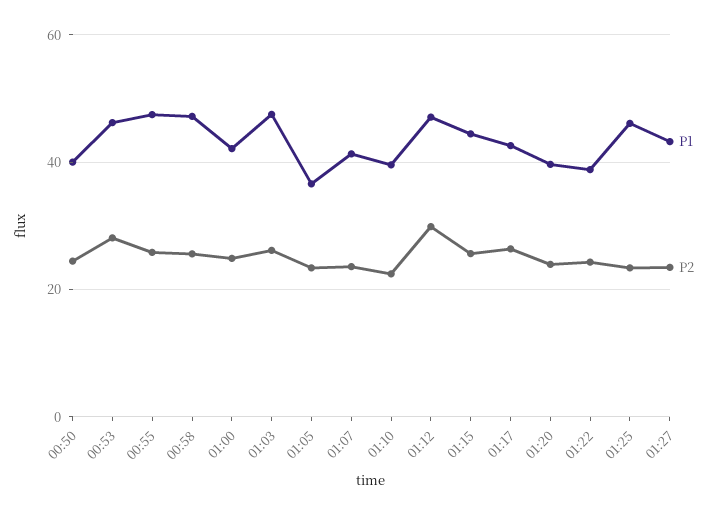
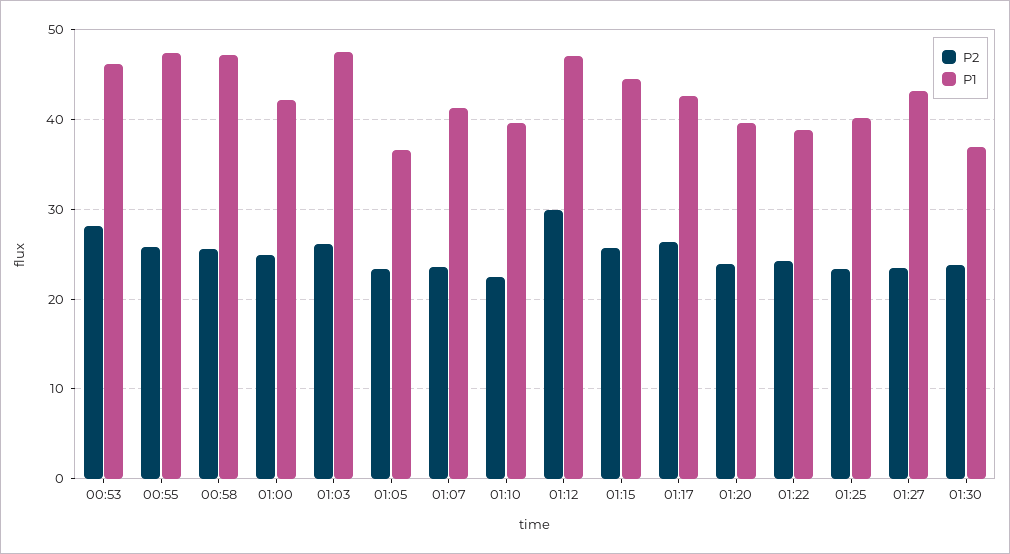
P1, 00:50: 40 -> none
P2, 00:50: 24 -> none
P1, 01:25: 46 -> 40
P2, 01:30: none -> 24
P1, 01:30: none -> 37

